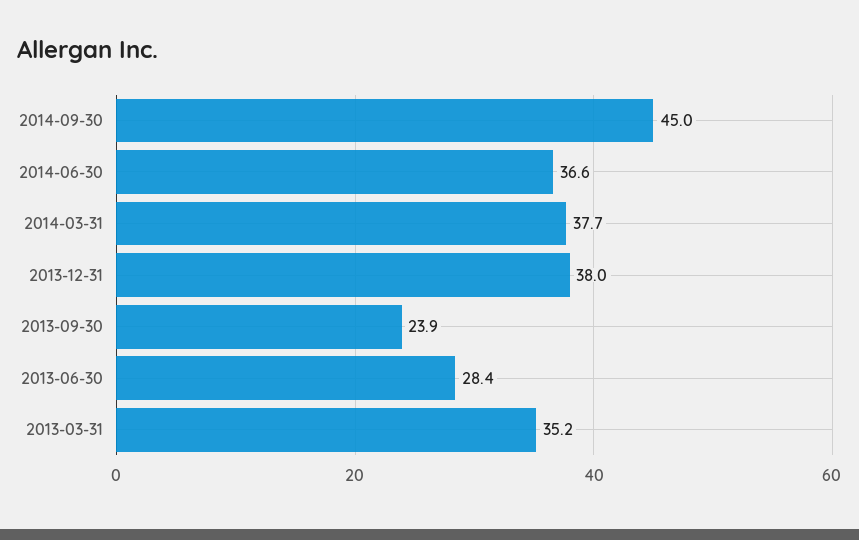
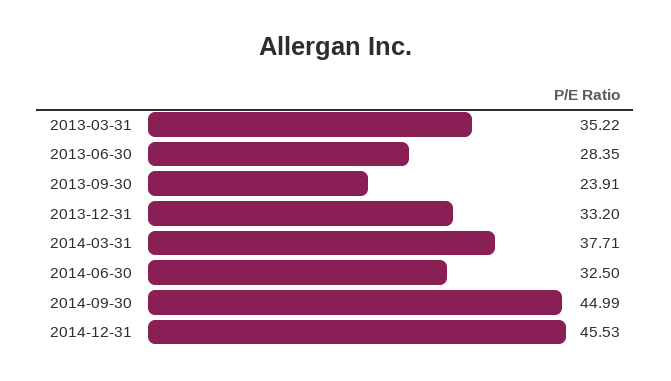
2014-06-30: 36.6 -> 32.5
2013-12-31: 38 -> 33.2
2014-12-31: none -> 45.53

